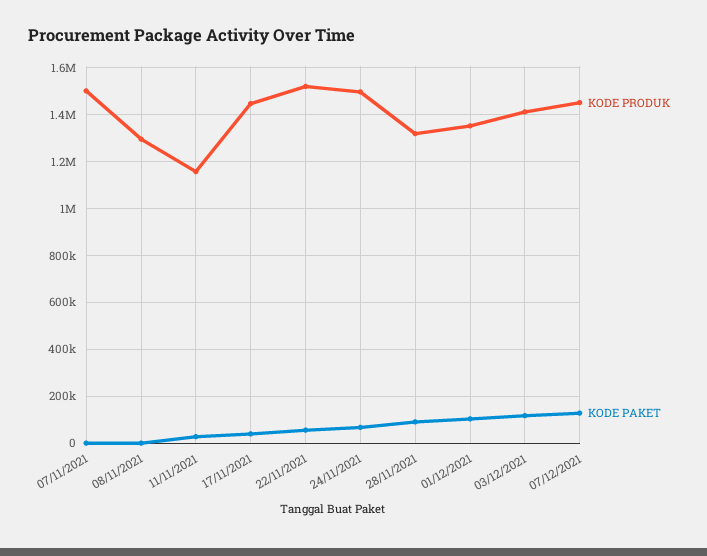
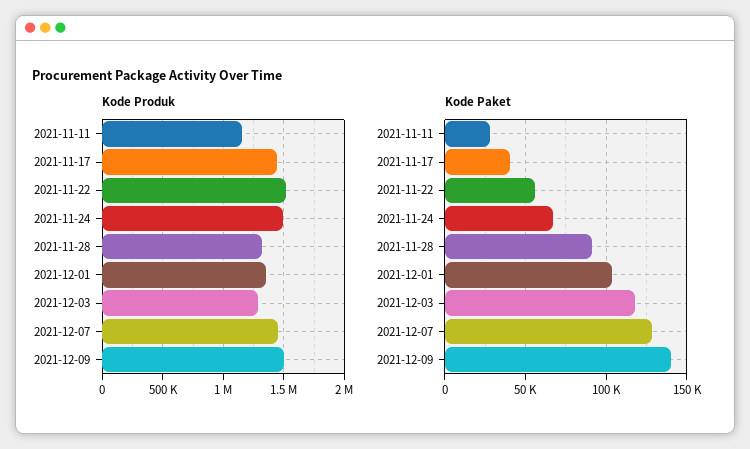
KODE PRODUK, 07/11/2021: 1500000 -> none
KODE PAKET, 07/11/2021: 0 -> none
KODE PRODUK, 08/11/2021: 1300000 -> none
KODE PAKET, 08/11/2021: 0 -> none
KODE PRODUK, 03/12/2021: 1400000 -> 1300000
KODE PRODUK, 2021-12-09: none -> 1500000
KODE PAKET, 2021-12-09: none -> 140000

